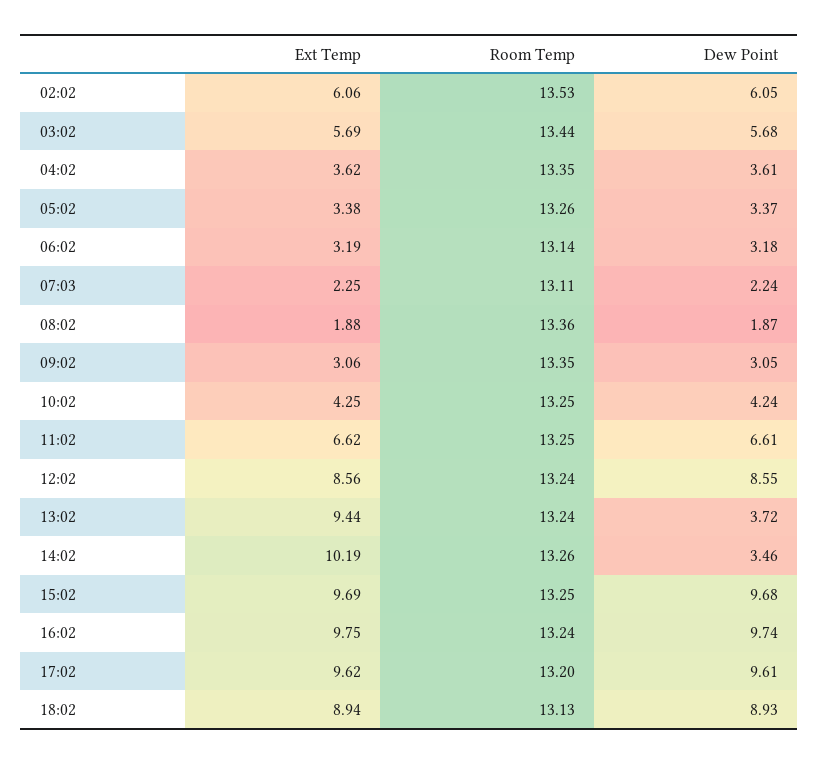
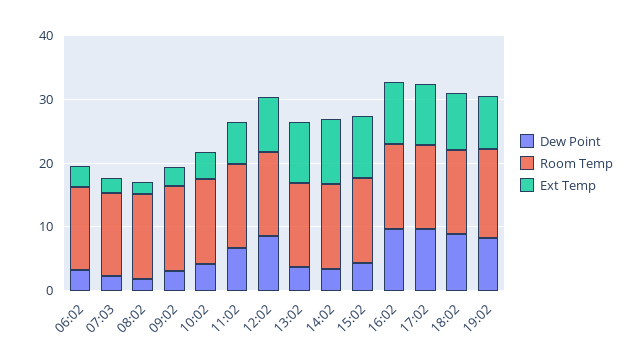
Ext Temp, 02:02: 6.06 -> none
Room Temp, 02:02: 13.53 -> none
Dew Point, 02:02: 6.05 -> none
Ext Temp, 03:02: 5.69 -> none
Room Temp, 03:02: 13.44 -> none
Dew Point, 03:02: 5.68 -> none
Ext Temp, 04:02: 3.62 -> none
Room Temp, 04:02: 13.35 -> none
Dew Point, 04:02: 3.61 -> none
Ext Temp, 05:02: 3.38 -> none
Room Temp, 05:02: 13.26 -> none
Dew Point, 05:02: 3.37 -> none
Dew Point, 15:02: 9.68 -> 4
Dew Point, 19:02: none -> 8
Room Temp, 19:02: none -> 14
Ext Temp, 19:02: none -> 8

